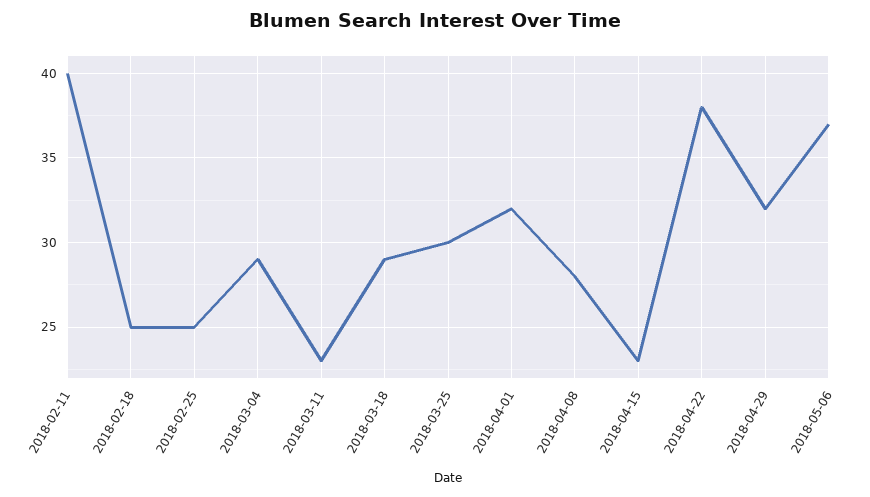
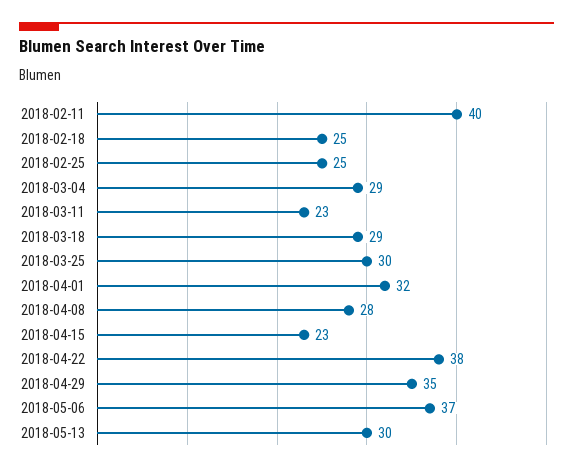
2018-04-29: 32 -> 35
2018-05-13: none -> 30

